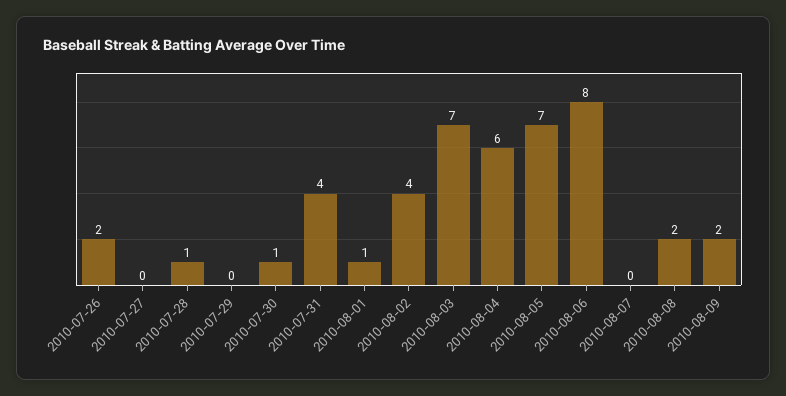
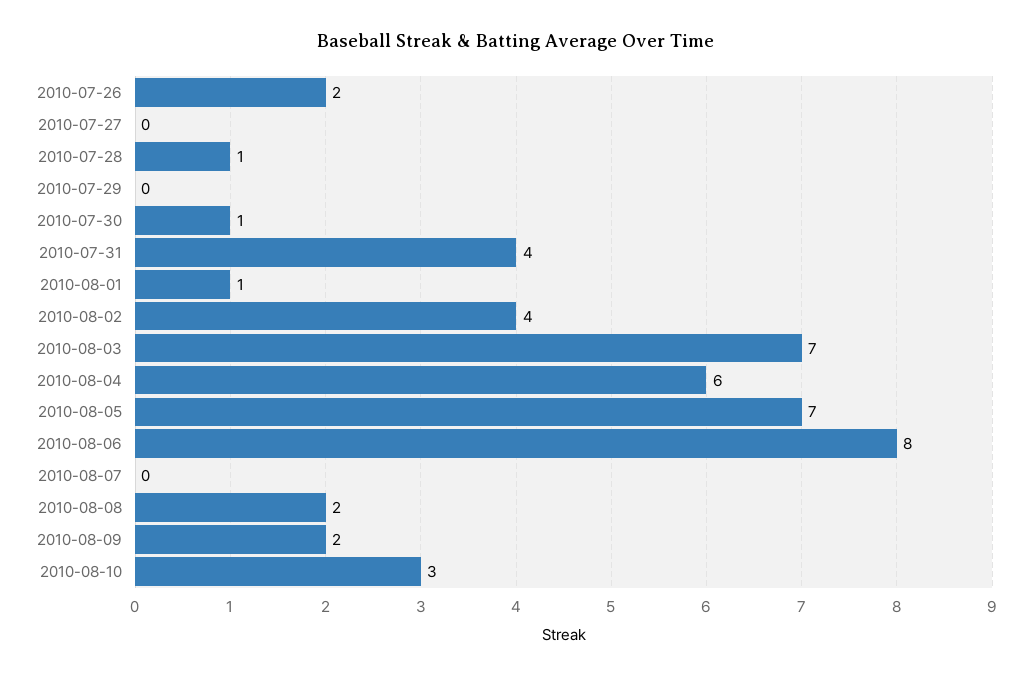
2010-08-10: none -> 3

